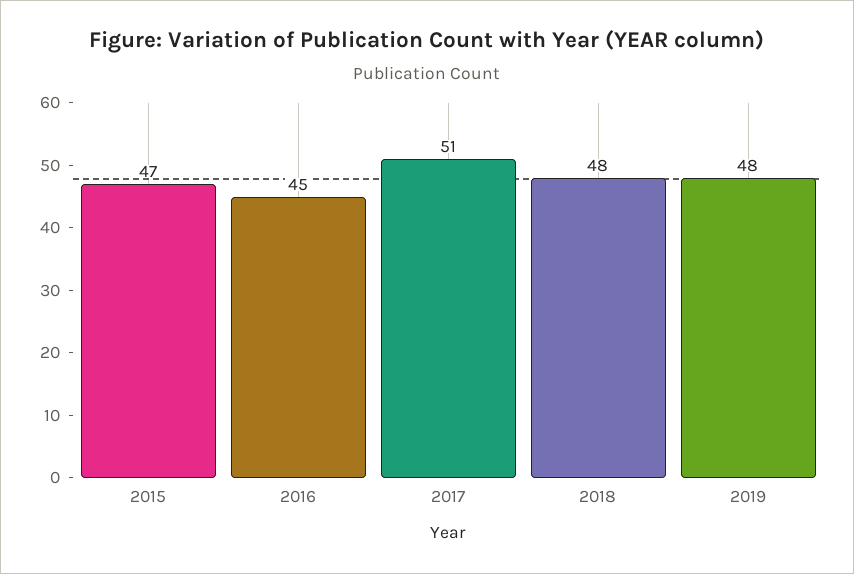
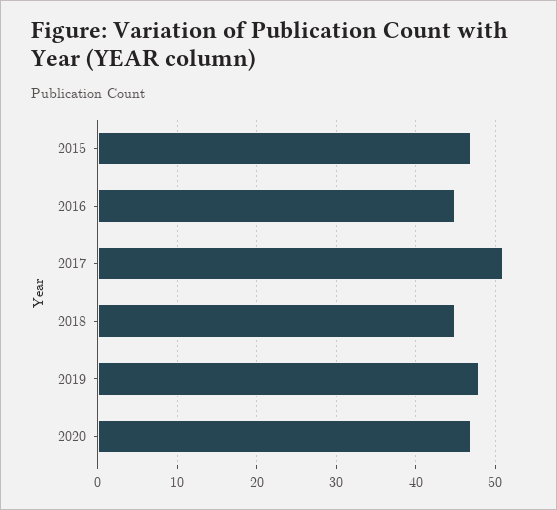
2018: 48 -> 45
2020: none -> 47

